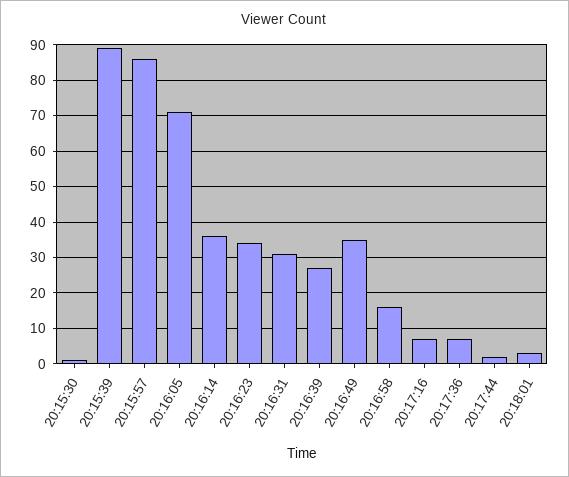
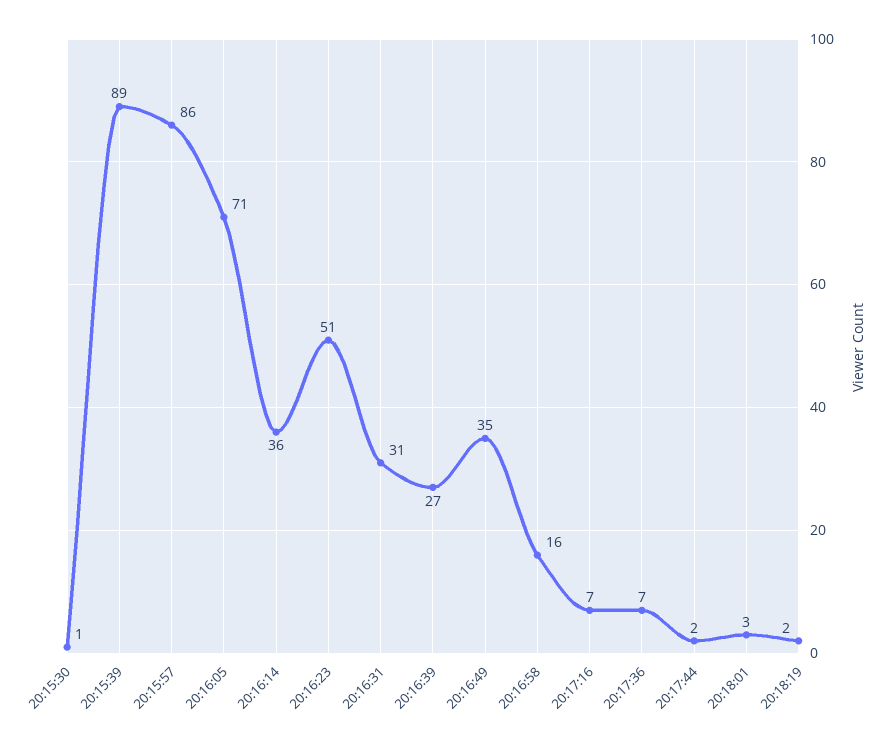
20:16:23: 35 -> 51
20:18:19: none -> 2

